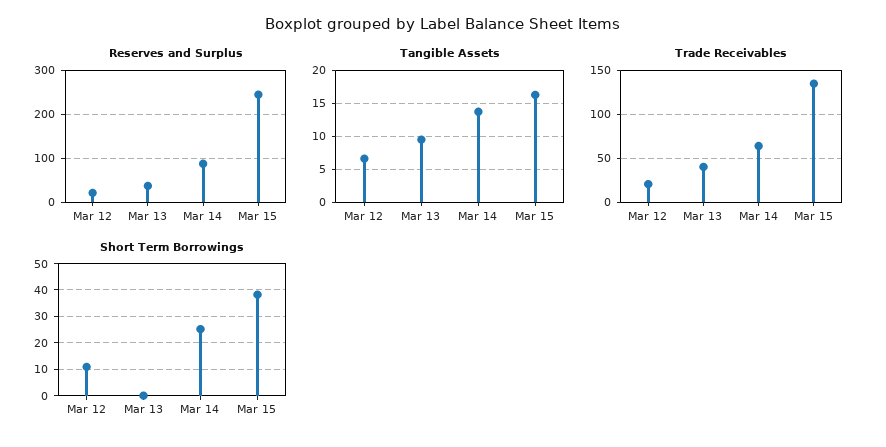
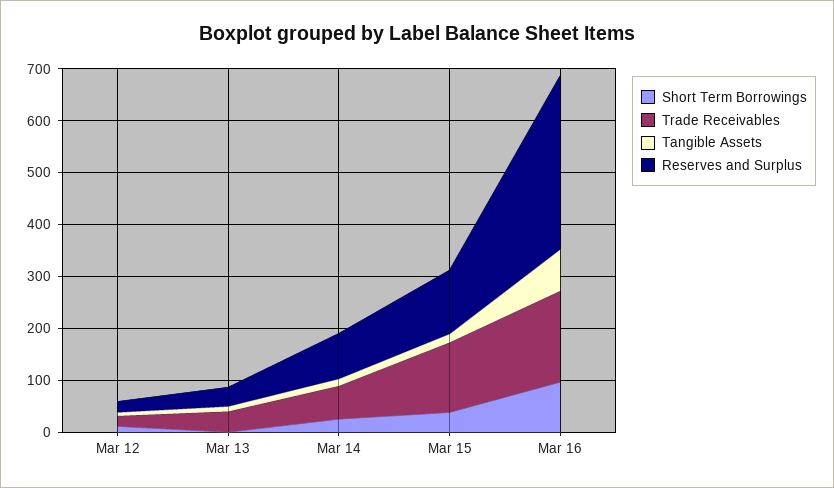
Reserves and Surplus, Mar 15: 240 -> 120
Short Term Borrowings, Mar 16: none -> 100
Trade Receivables, Mar 16: none -> 180
Tangible Assets, Mar 16: none -> 80
Reserves and Surplus, Mar 16: none -> 340

